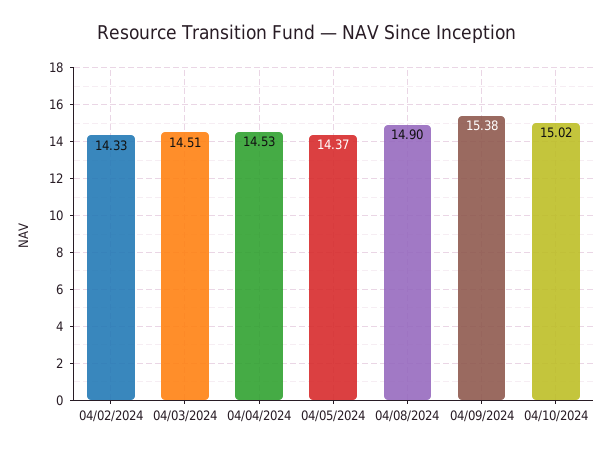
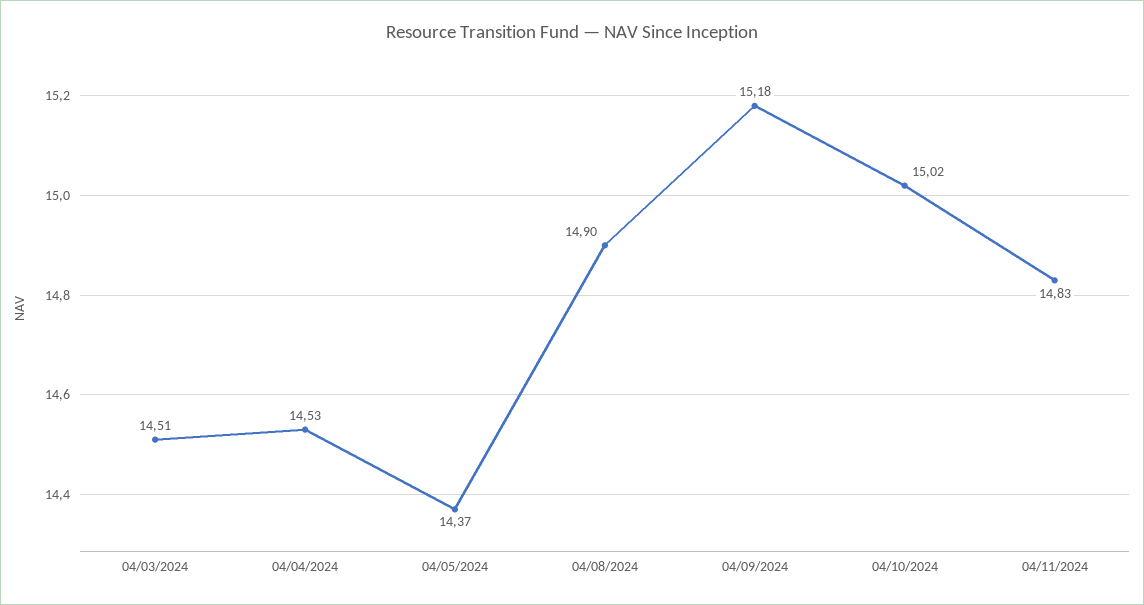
04/02/2024: 14.33 -> none
04/09/2024: 15.38 -> 15.18
04/11/2024: none -> 14.83

